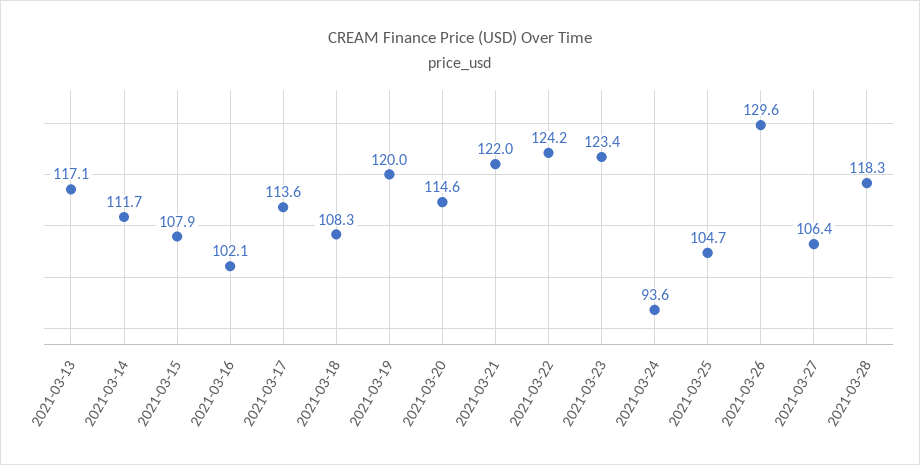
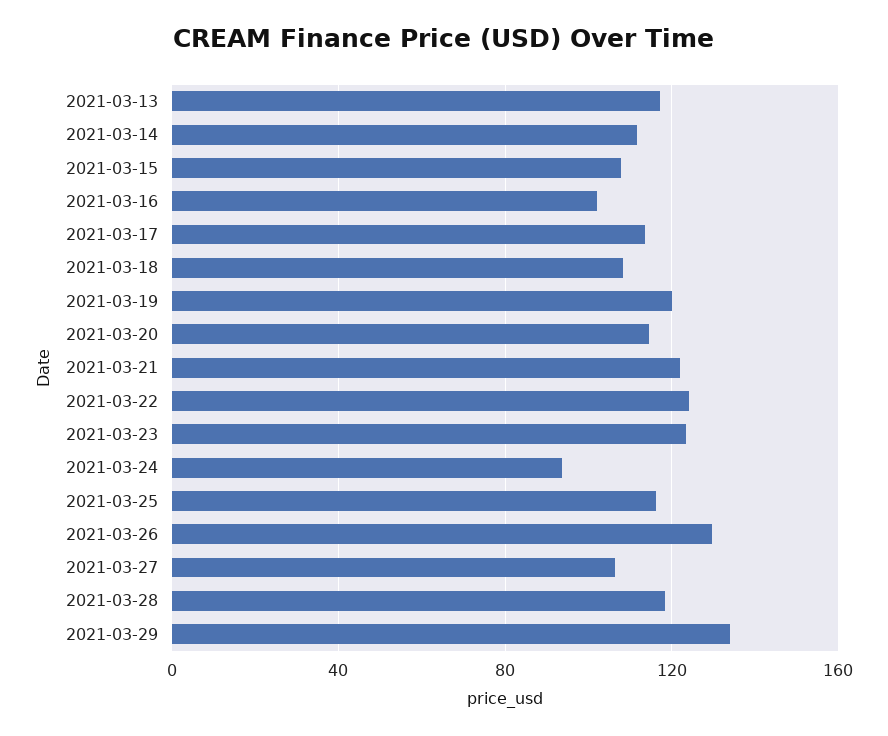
2021-03-25: 104.7 -> 115
2021-03-29: none -> 135

